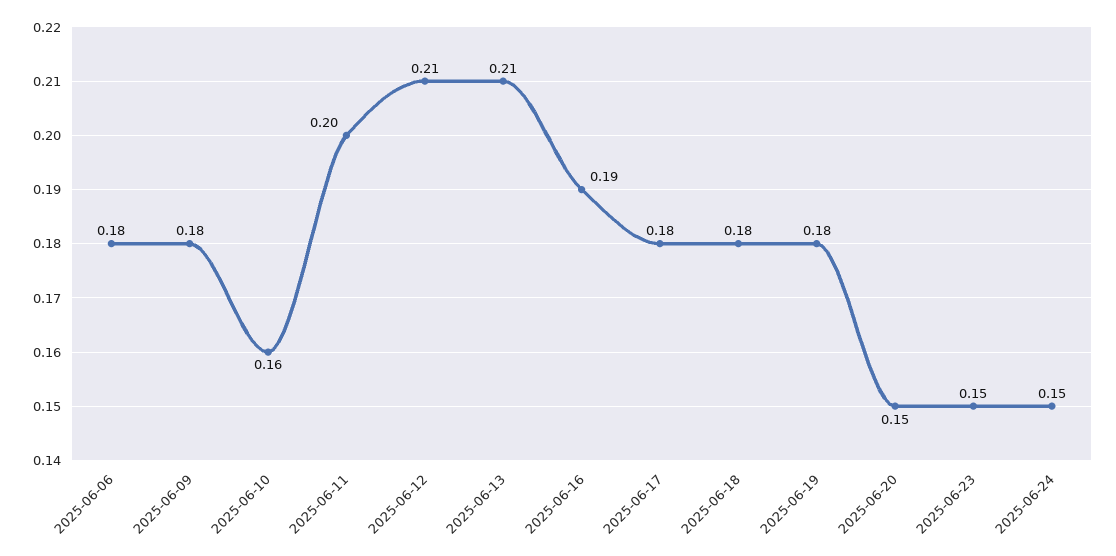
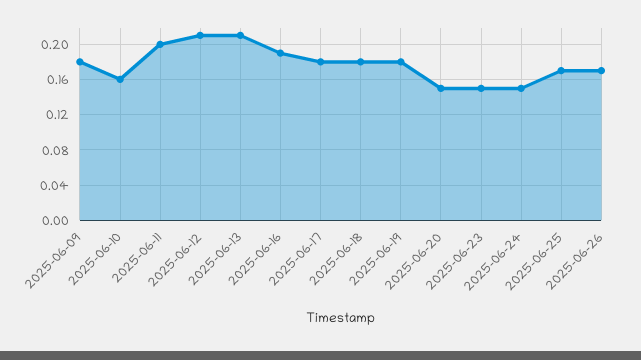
2025-06-06: 0.18 -> none
2025-06-25: none -> 0.17
2025-06-26: none -> 0.17

